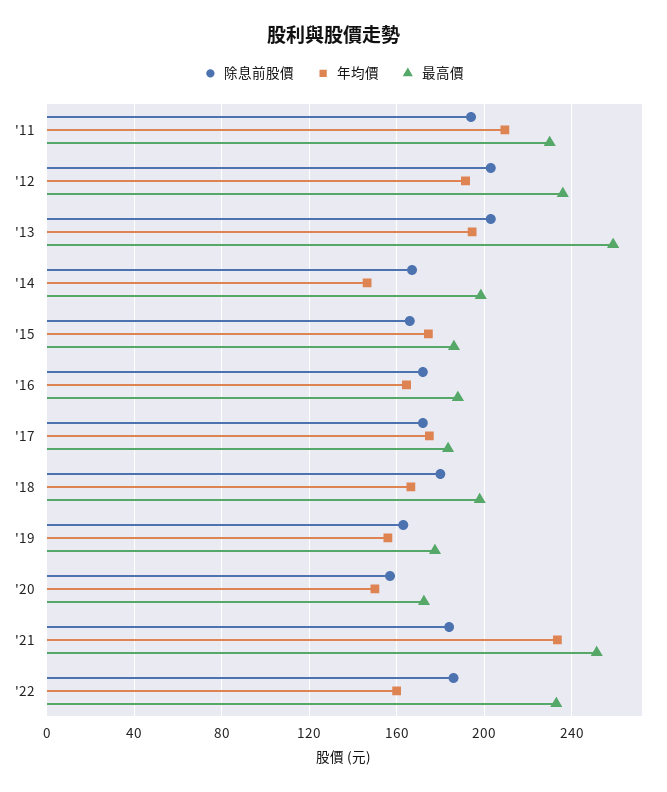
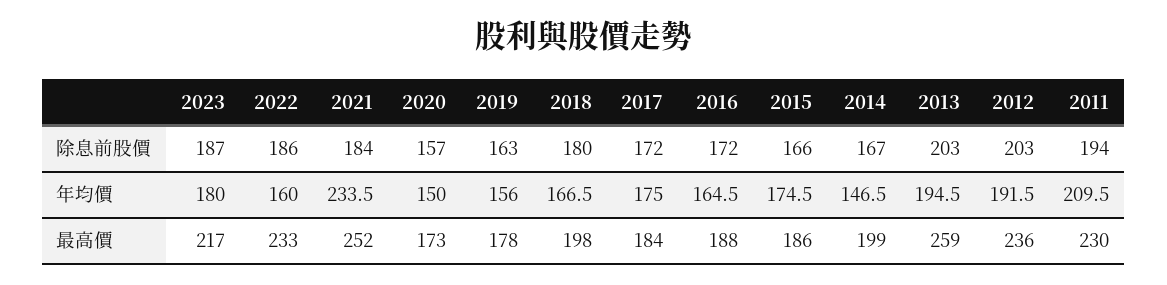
除息前股價, 2023: none -> 187
年均價, 2023: none -> 180
最高價, 2023: none -> 217

